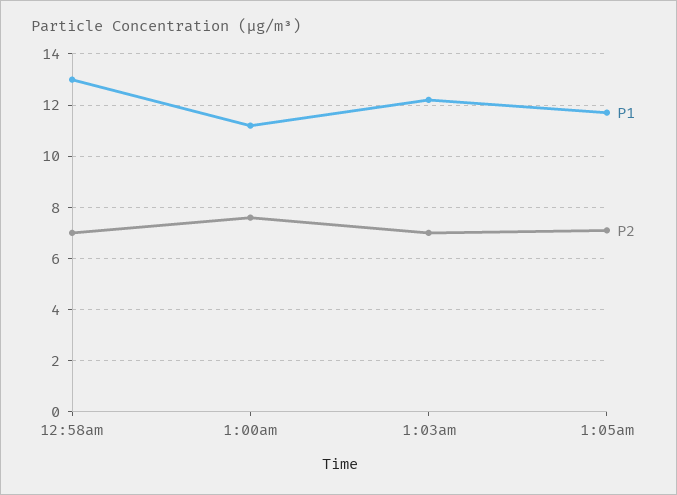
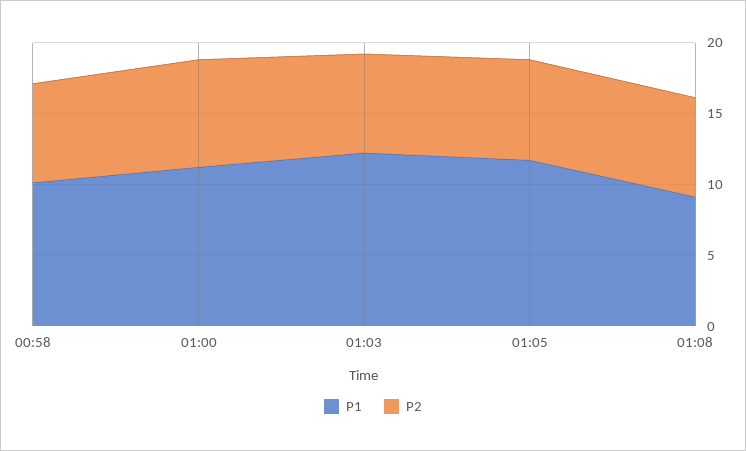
P1, 12:58am: 13 -> 10
P1, 01:08: none -> 9
P2, 01:08: none -> 7

